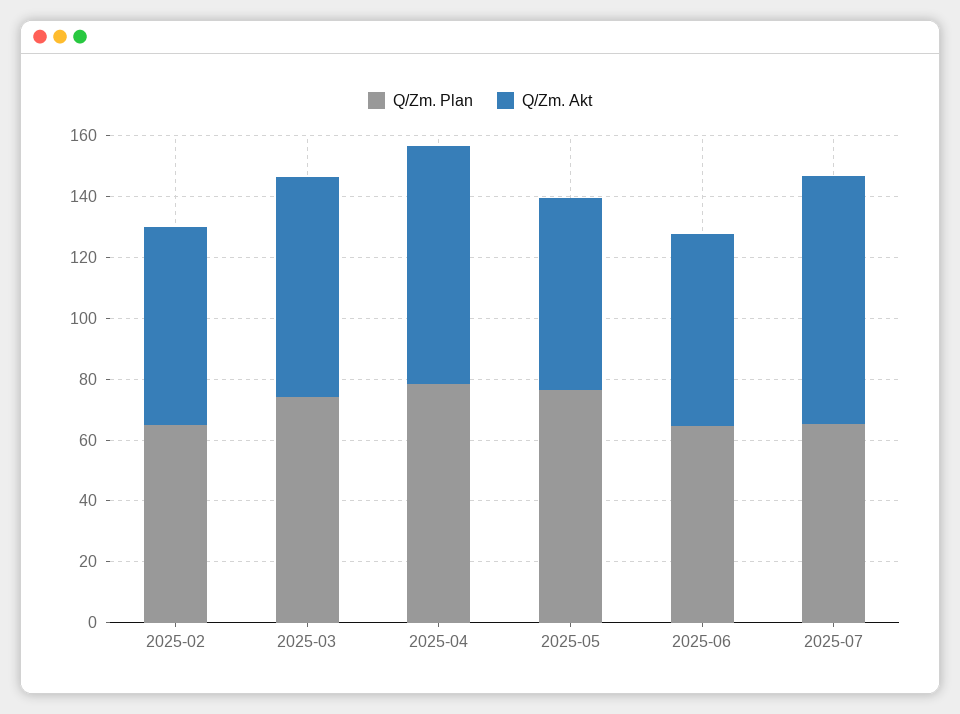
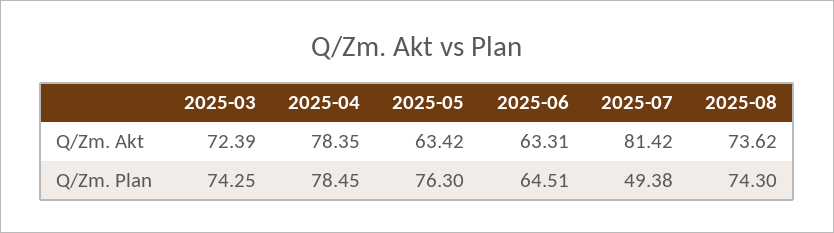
Q/Zm. Plan, 2025-02: 65 -> none
Q/Zm. Akt, 2025-02: 65 -> none
Q/Zm. Plan, 2025-07: 65 -> 49.38
Q/Zm. Akt, 2025-08: none -> 73.62
Q/Zm. Plan, 2025-08: none -> 74.3

